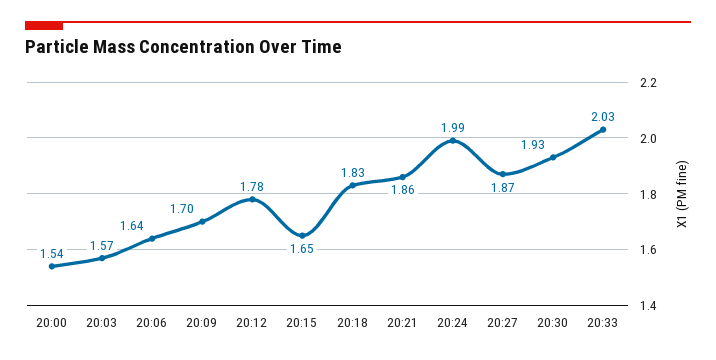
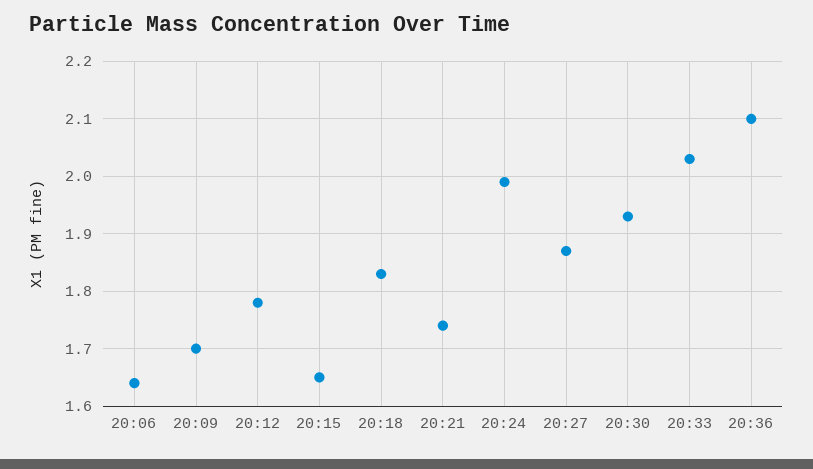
20:00: 1.54 -> none
20:03: 1.57 -> none
20:21: 1.86 -> 1.75
20:36: none -> 2.1

